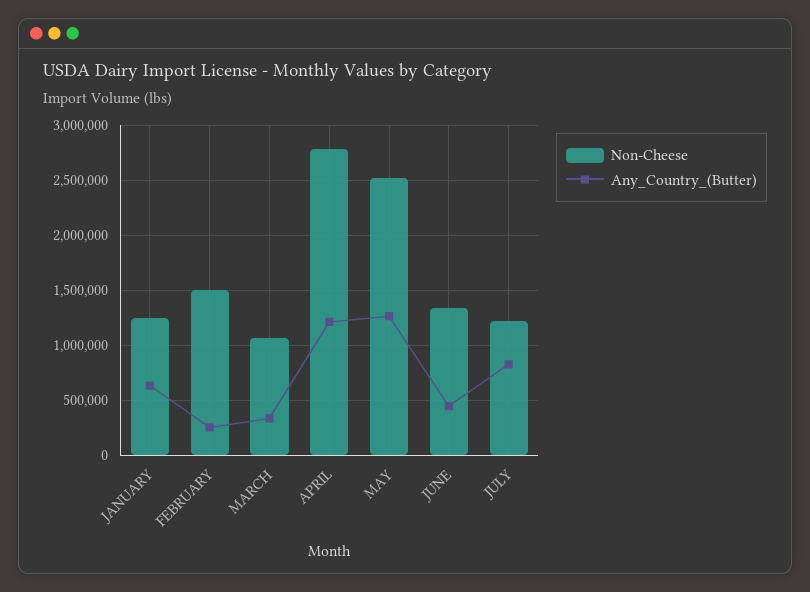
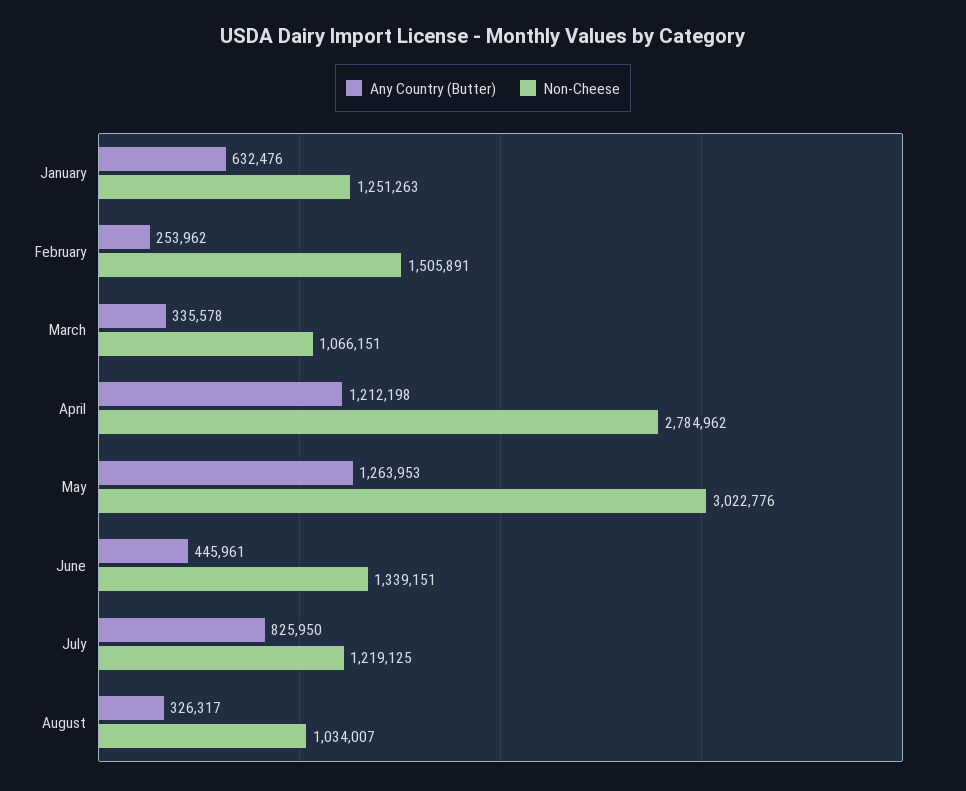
Non-Cheese, MAY: 2500000 -> 3022776
Any_Country_(Butter), August: none -> 326317
Non-Cheese, August: none -> 1034007

